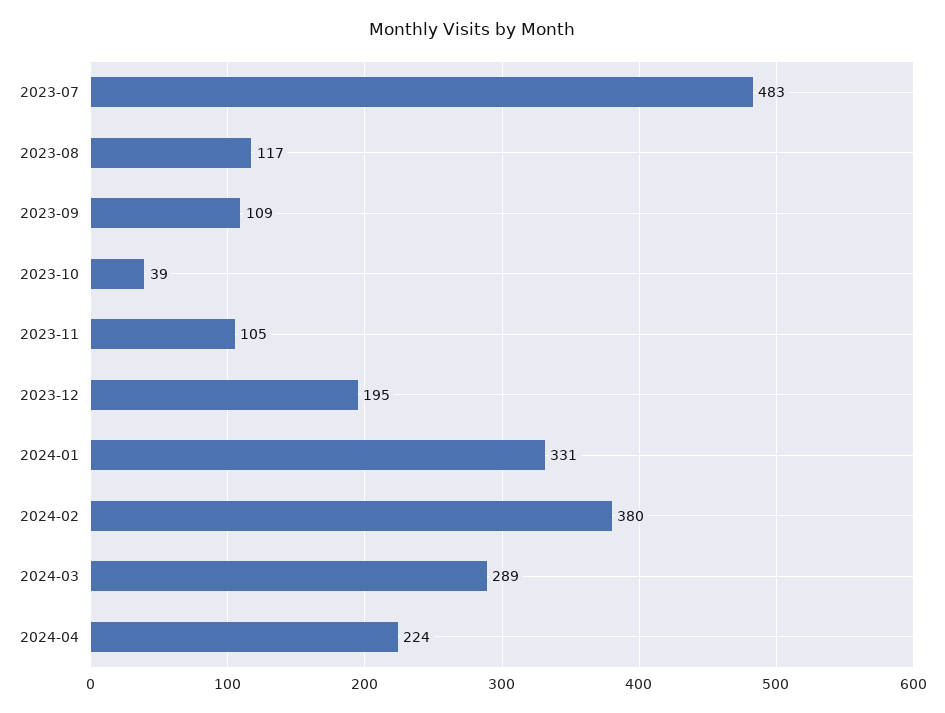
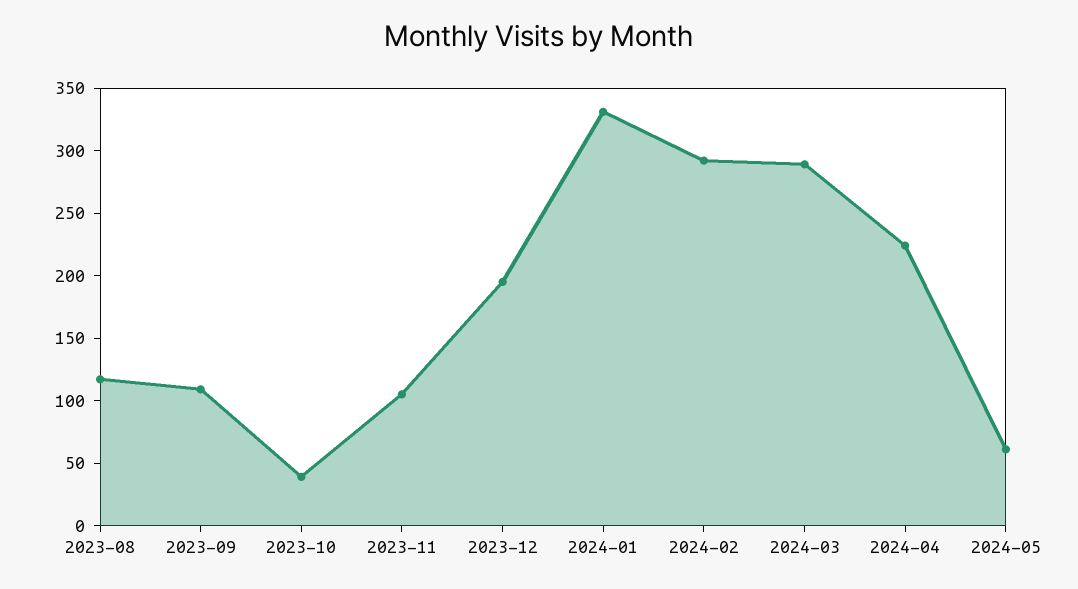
2023-07: 483 -> none
2024-02: 380 -> 290
2024-05: none -> 60

